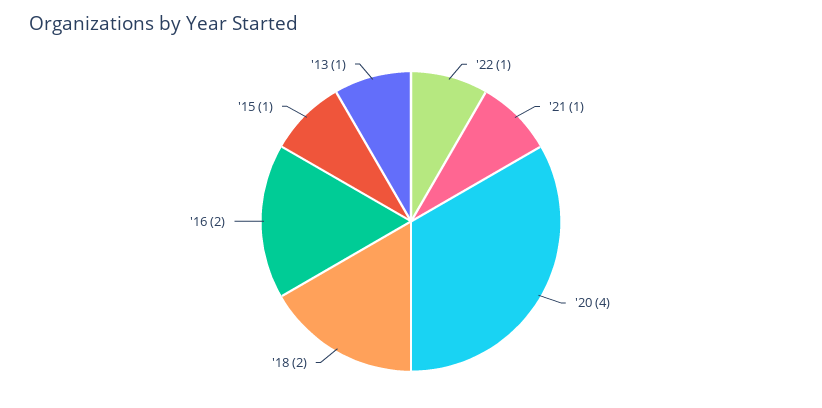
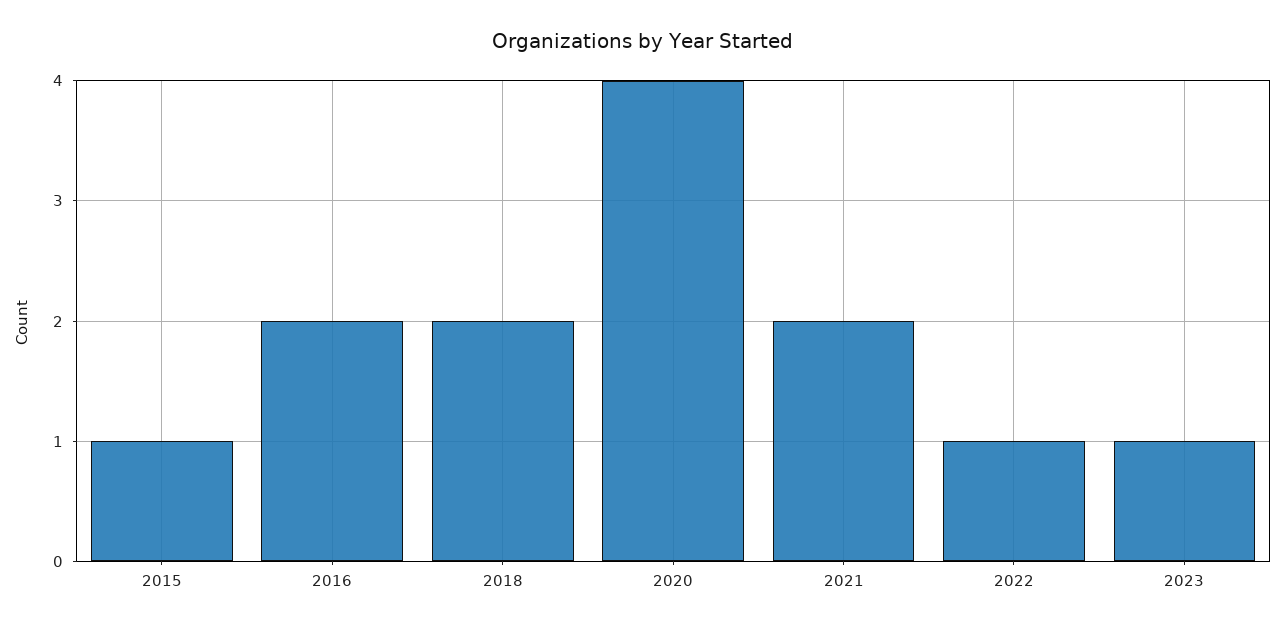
'21: 1 -> 2
'13: 1 -> none
2023: none -> 1

